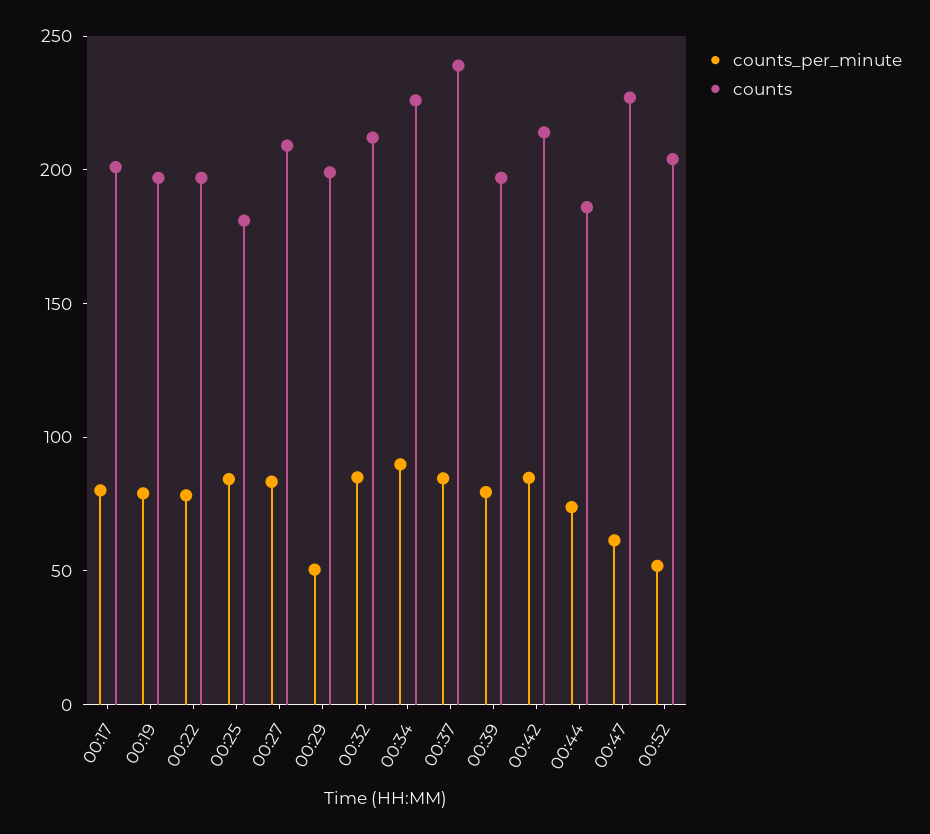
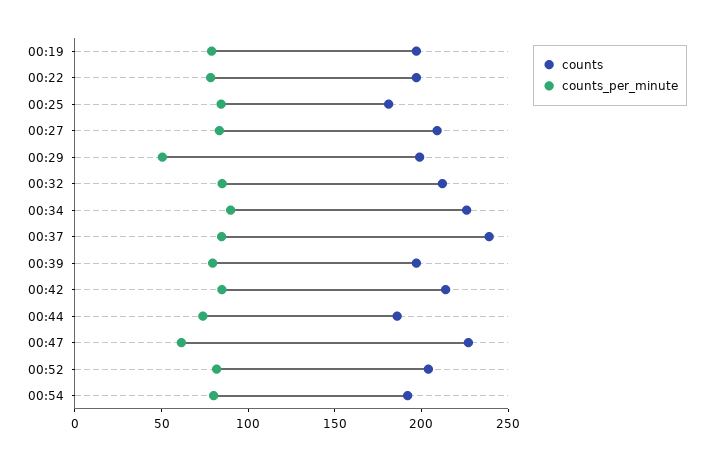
counts_per_minute, 00:17: 80 -> none
counts, 00:17: 200 -> none
counts_per_minute, 00:52: 50 -> 80
counts, 00:54: none -> 190
counts_per_minute, 00:54: none -> 80

